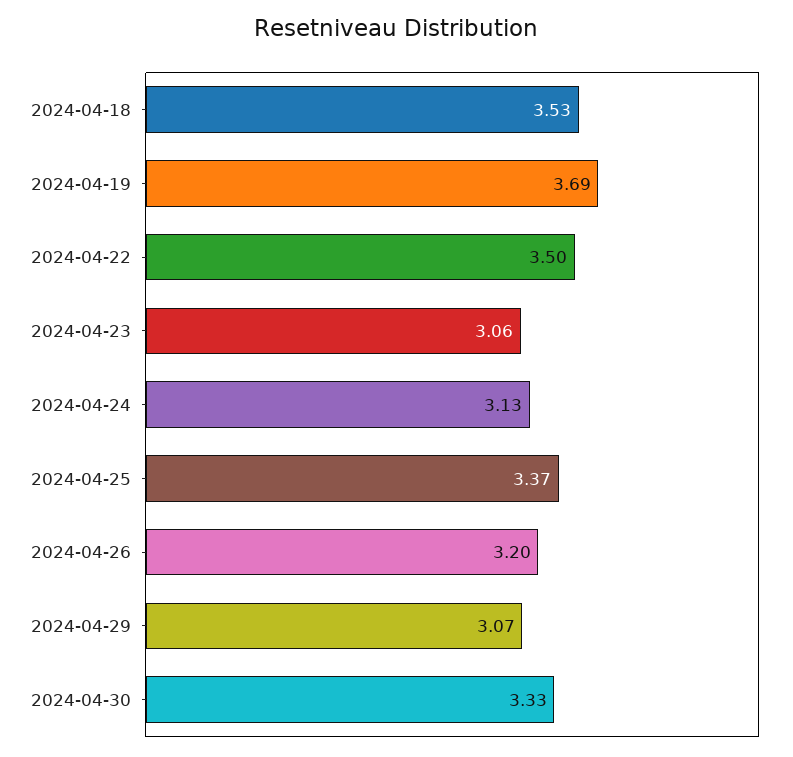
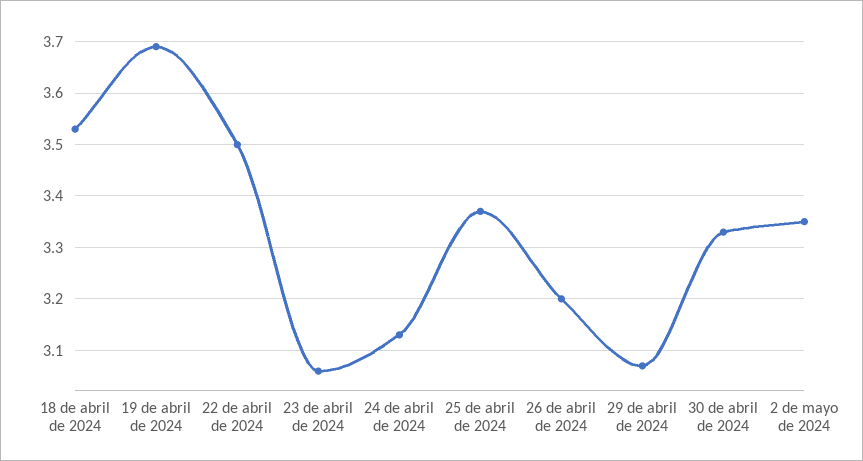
2 de mayo de 2024: none -> 3.35

